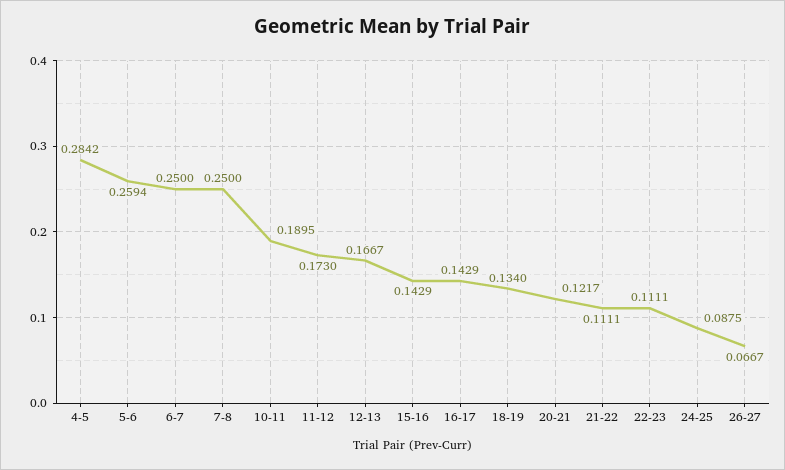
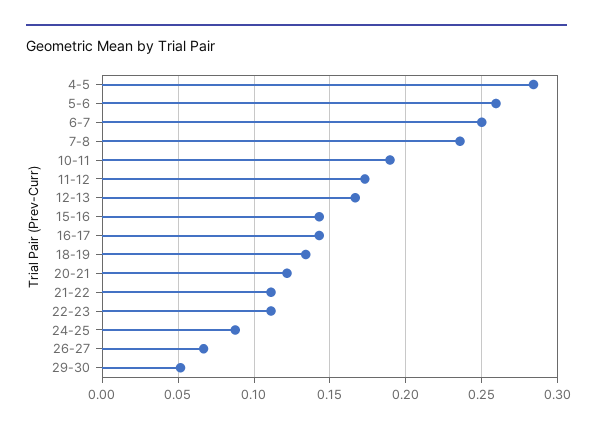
7-8: 0.25 -> 0.235
29-30: none -> 0.05

